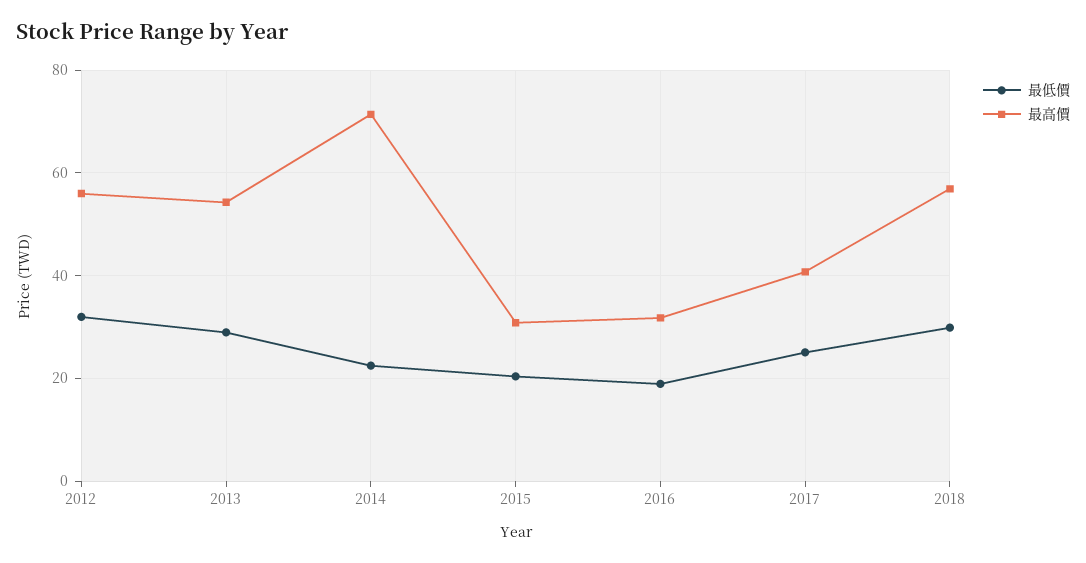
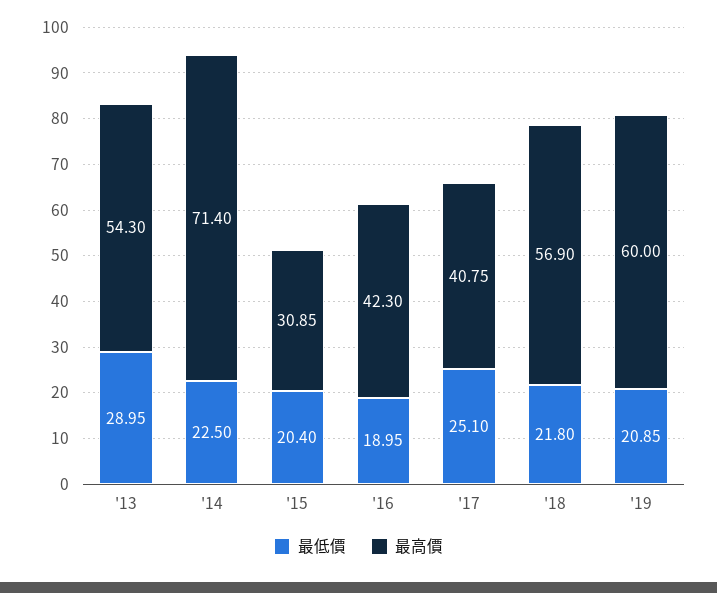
最低價, 2012: 32 -> none
最高價, 2012: 56 -> none
最高價, 2016: 32 -> 42.3
最低價, 2018: 30 -> 21.8
最低價, '19: none -> 20.85
最高價, '19: none -> 60

